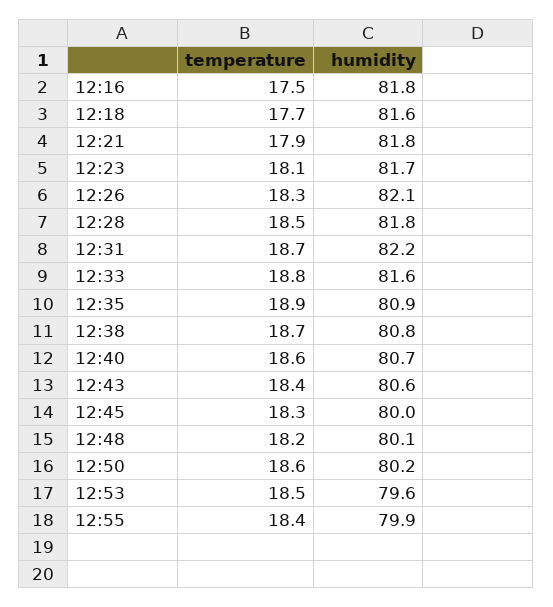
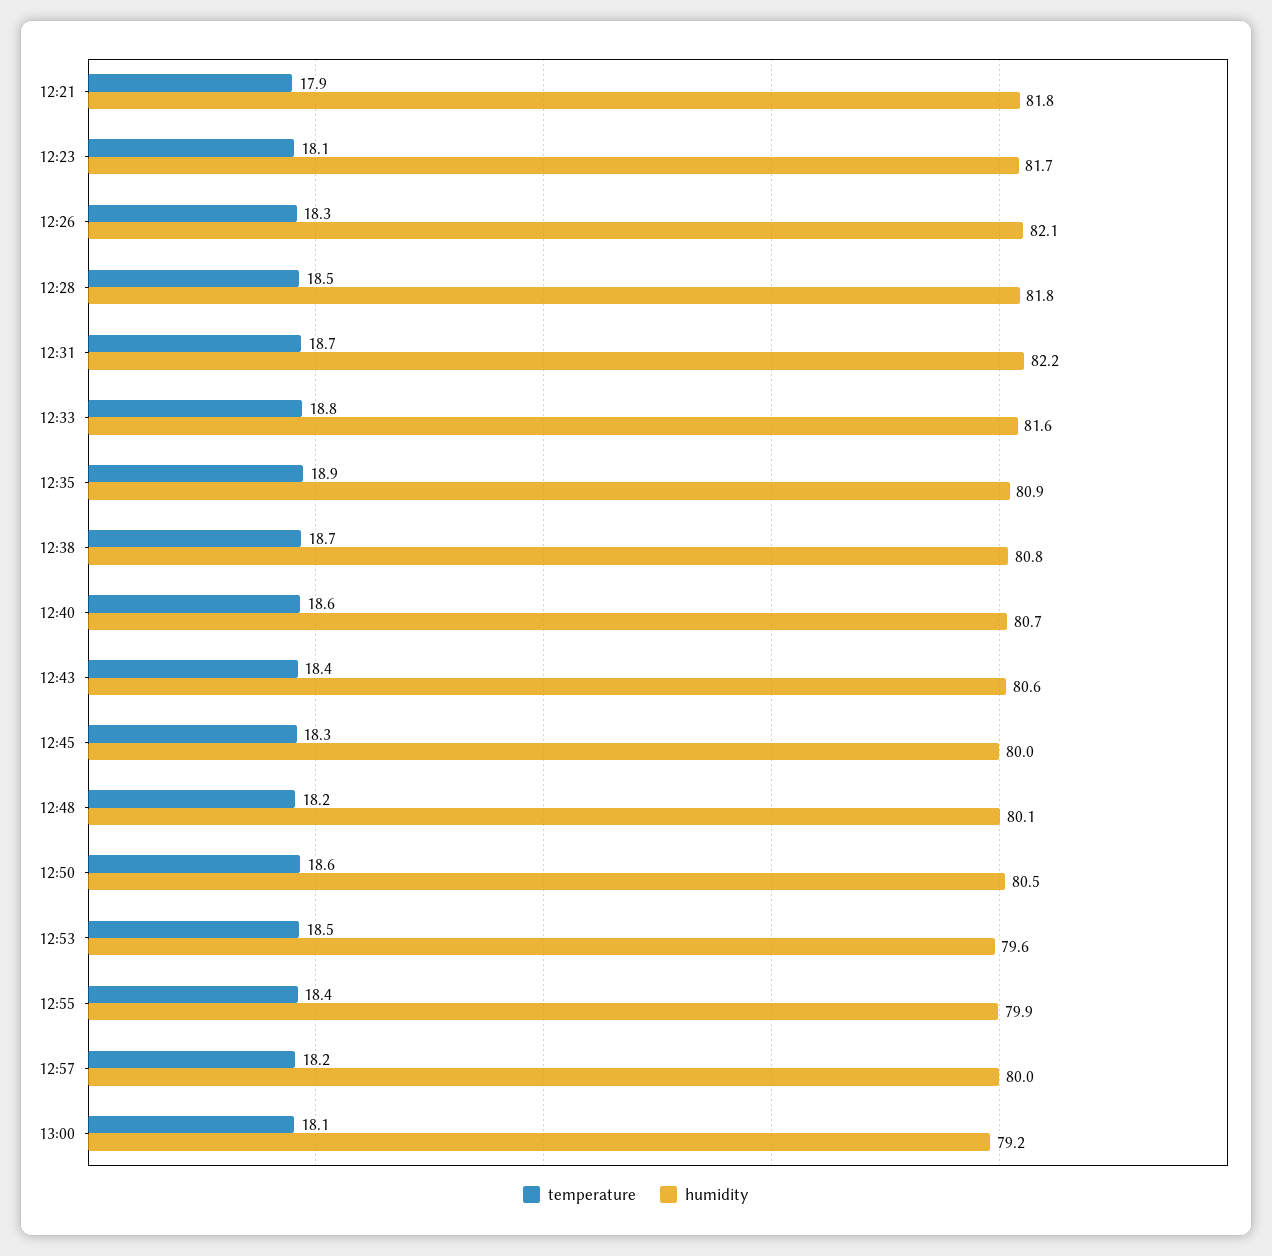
temperature, 12:16: 17.5 -> none
humidity, 12:16: 81.8 -> none
temperature, 12:18: 17.7 -> none
humidity, 12:18: 81.6 -> none
humidity, 12:50: 80.2 -> 80.5
temperature, 12:57: none -> 18.2
humidity, 12:57: none -> 80
temperature, 13:00: none -> 18.1
humidity, 13:00: none -> 79.2

